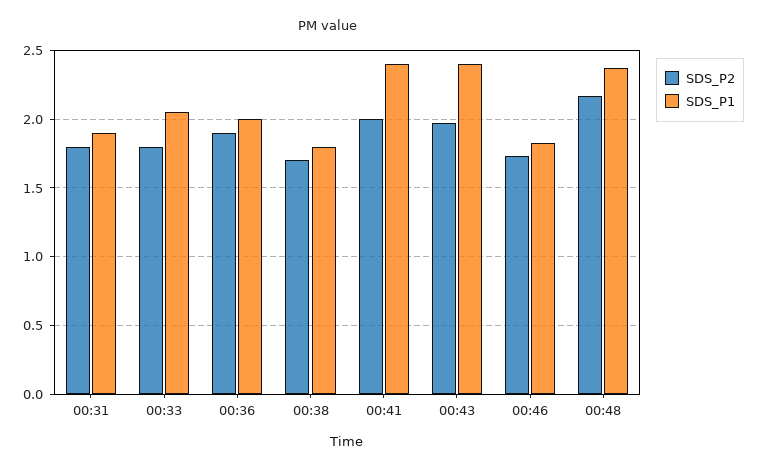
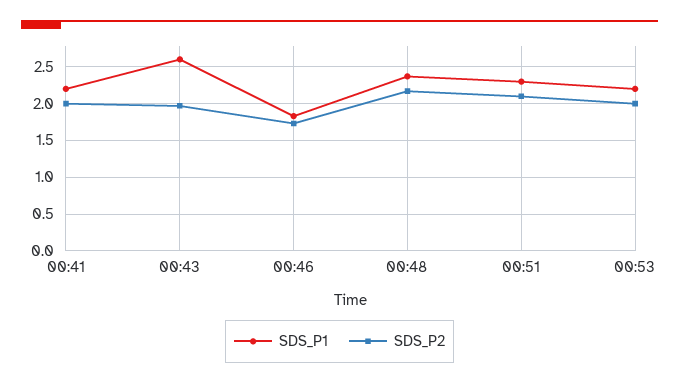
SDS_P2, 00:31: 1.8 -> none
SDS_P1, 00:31: 1.9 -> none
SDS_P2, 00:33: 1.8 -> none
SDS_P1, 00:33: 2.05 -> none
SDS_P2, 00:36: 1.9 -> none
SDS_P1, 00:36: 2 -> none
SDS_P2, 00:38: 1.7 -> none
SDS_P1, 00:38: 1.8 -> none
SDS_P1, 00:41: 2.4 -> 2.2
SDS_P1, 00:43: 2.4 -> 2.6
SDS_P1, 00:51: none -> 2.3
SDS_P2, 00:51: none -> 2.1
SDS_P1, 00:53: none -> 2.2
SDS_P2, 00:53: none -> 2

